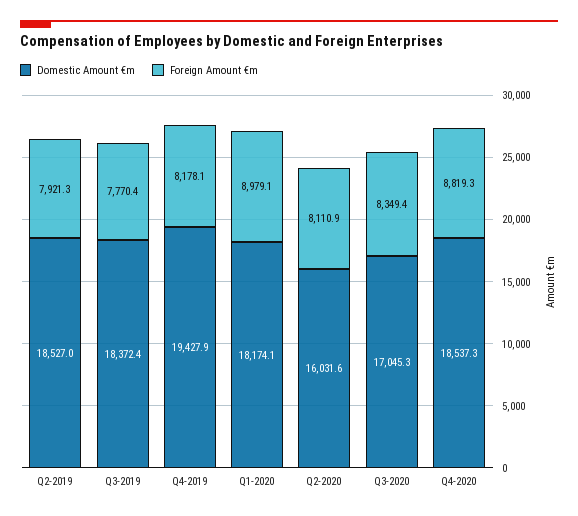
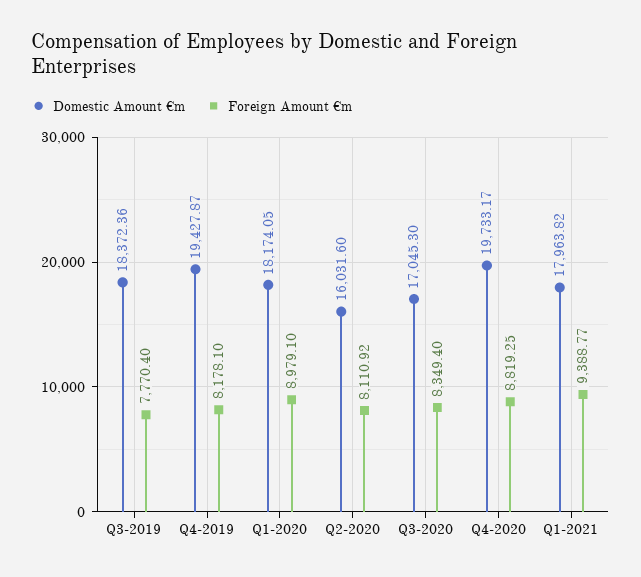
Domestic Amount €m, Q2-2019: 18527 -> none
Foreign Amount €m, Q2-2019: 7921.3 -> none
Domestic Amount €m, Q4-2020: 18537.3 -> 19733.17
Domestic Amount €m, Q1-2021: none -> 17963.82
Foreign Amount €m, Q1-2021: none -> 9388.77

